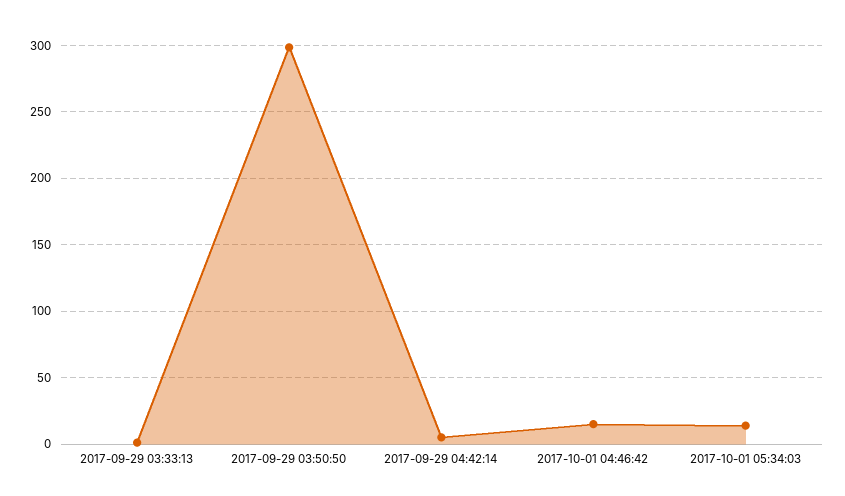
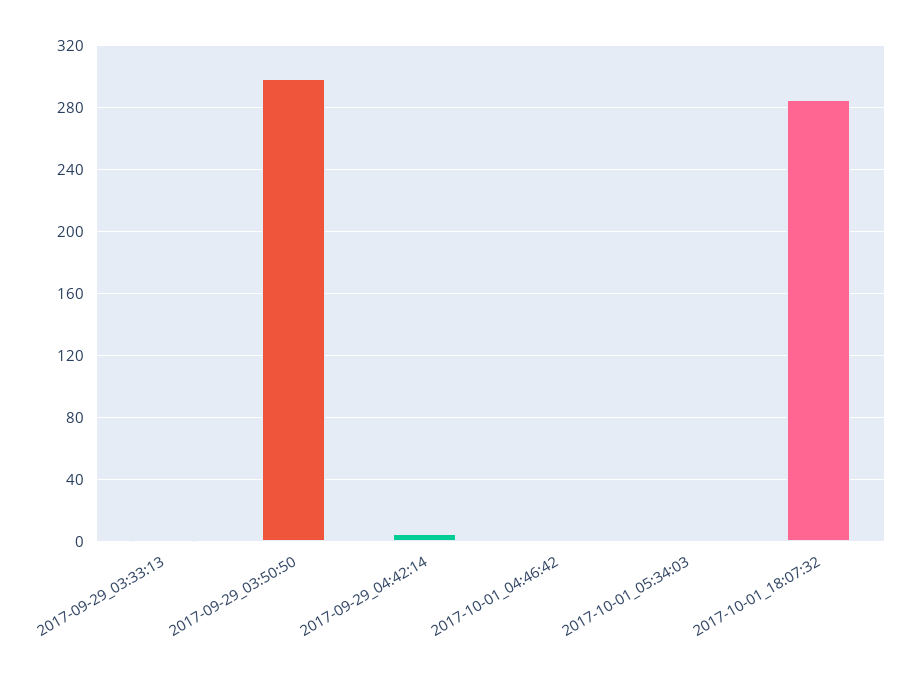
2017-10-01 04:46:42: 15 -> 0
2017-10-01 05:34:03: 15 -> 0
2017-10-01_18:07:32: none -> 285

